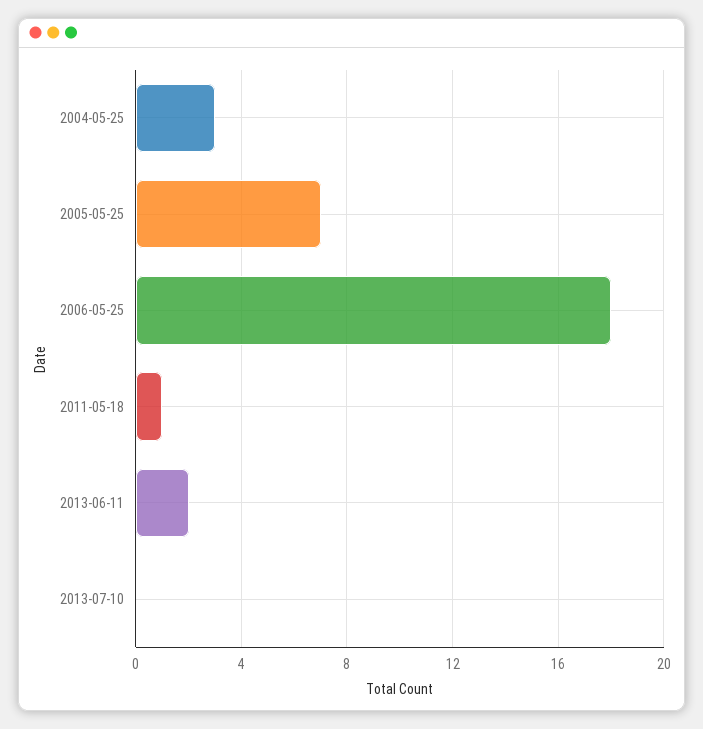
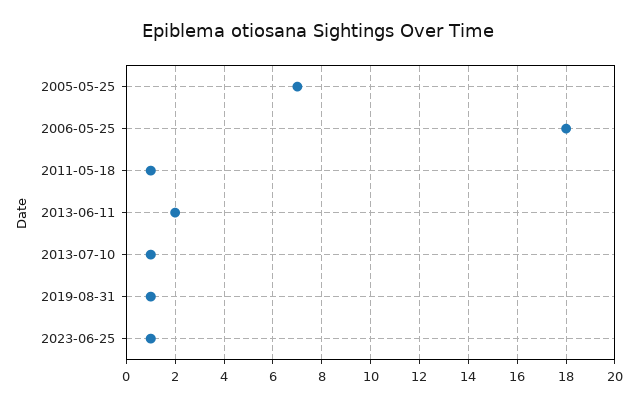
2004-05-25: 3 -> none
2013-07-10: 0 -> 1
2019-08-31: none -> 1
2023-06-25: none -> 1

